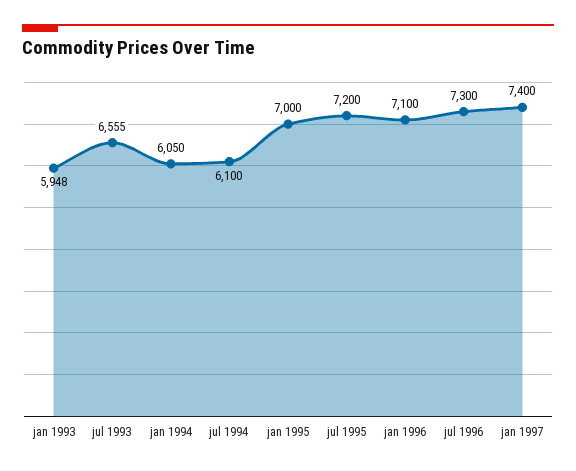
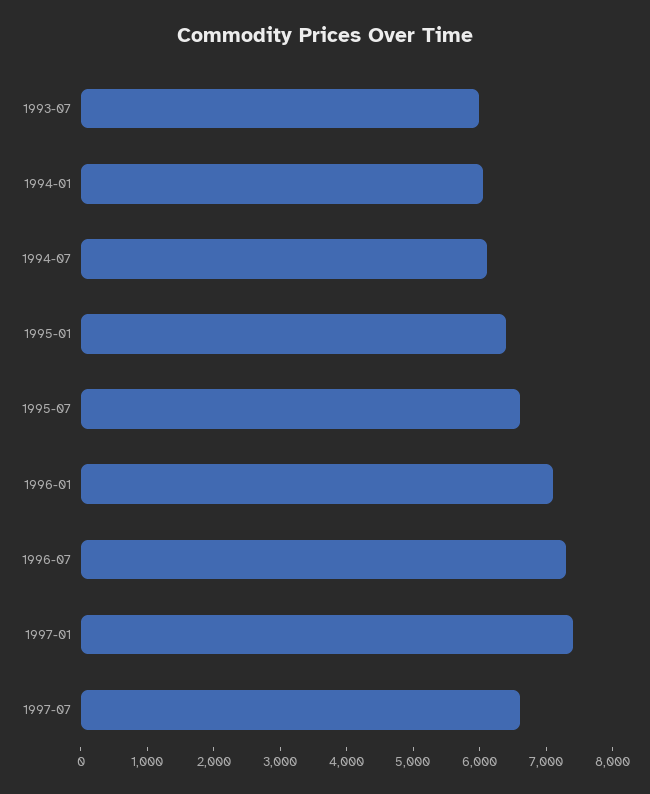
jan 1993: 5948 -> none
jul 1993: 6555 -> 6000
jan 1995: 7000 -> 6400
jul 1995: 7200 -> 6600
1997-07: none -> 6600

